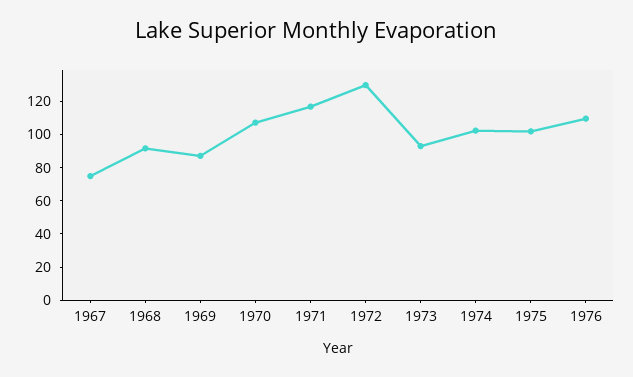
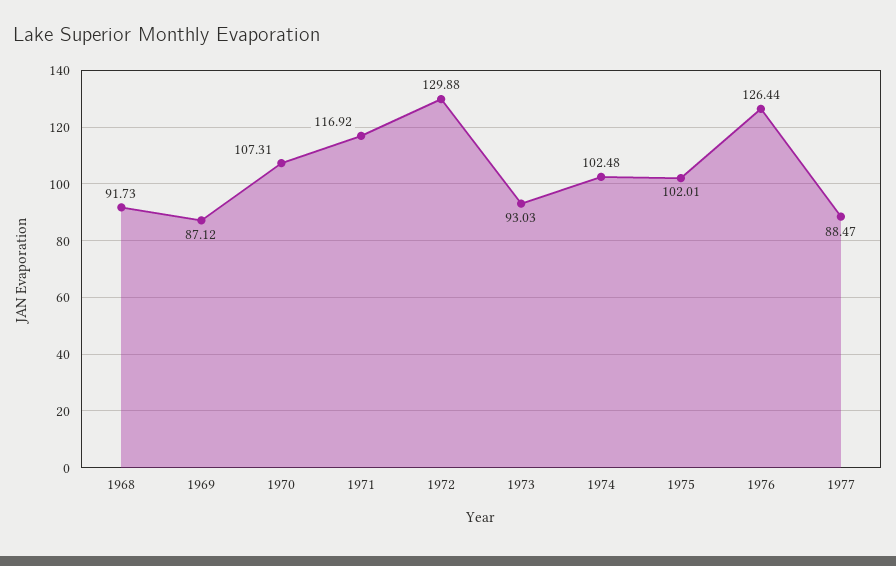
1967: 75 -> none
1976: 110 -> 126.44
1977: none -> 88.47

